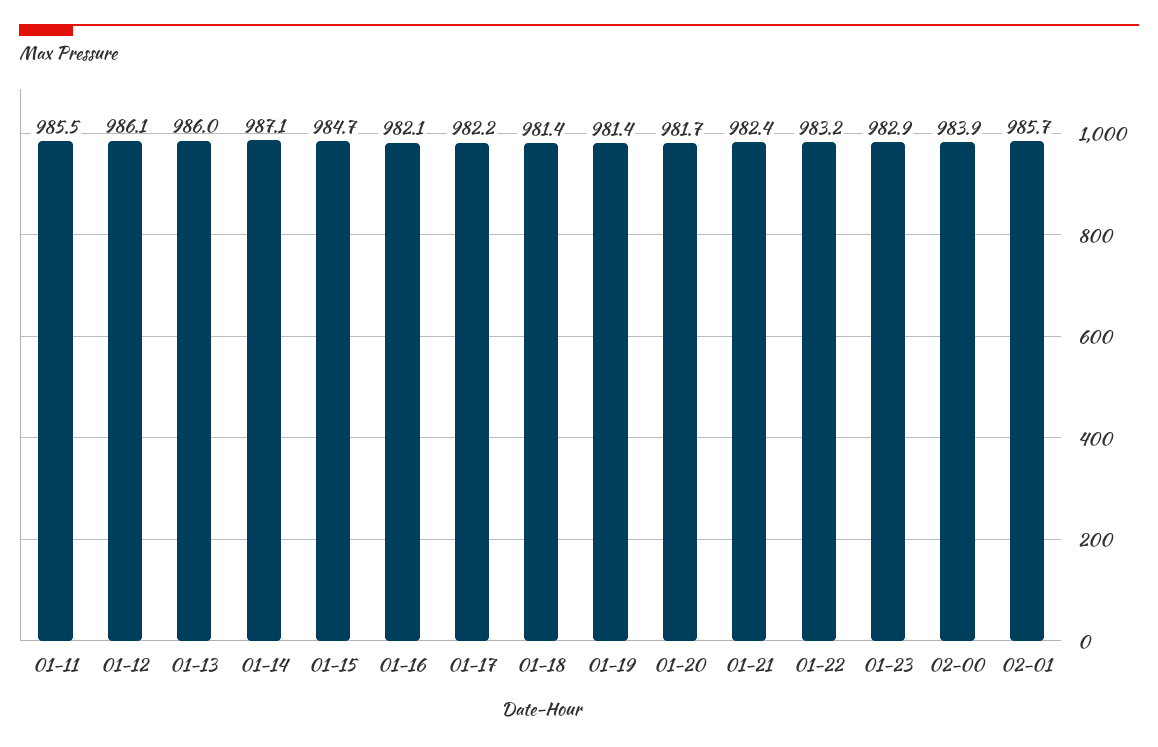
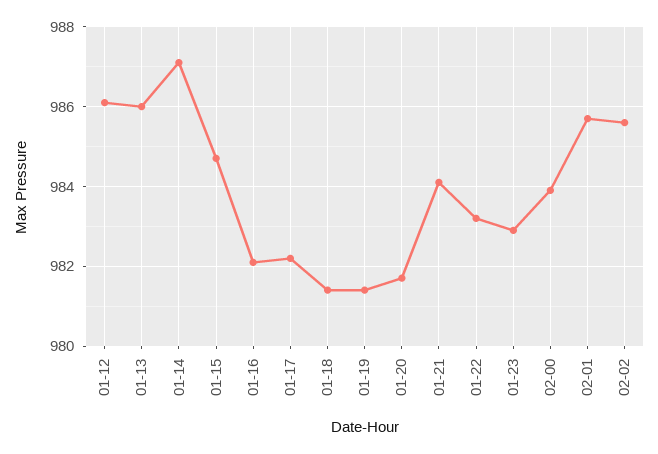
01-11: 985.5 -> none
01-21: 982.4 -> 984
02-02: none -> 985.5

